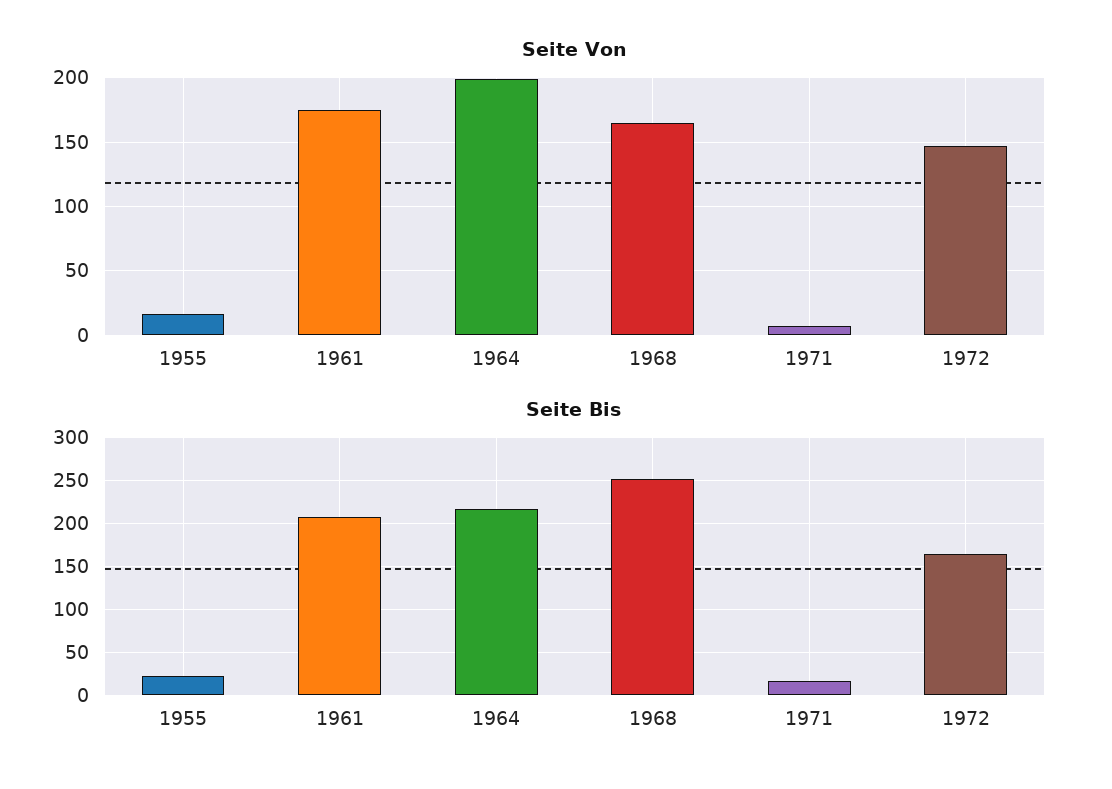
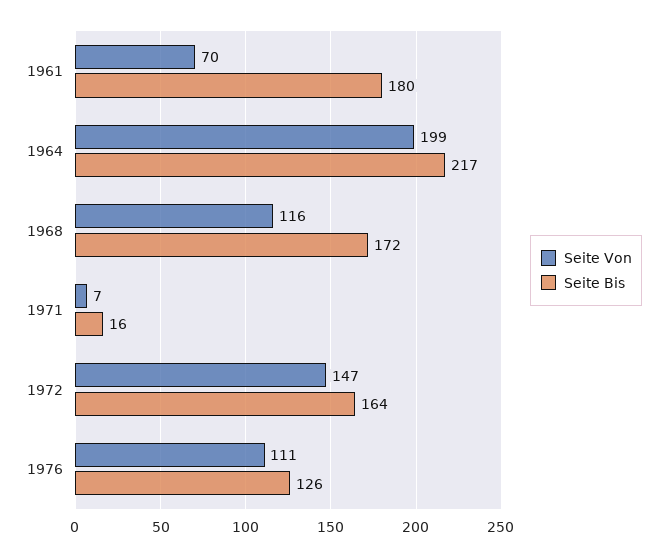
Seite Von, 1955: 15 -> none
Seite Von, 1961: 175 -> 70
Seite Von, 1968: 165 -> 116
Seite Bis, 1955: 20 -> none
Seite Bis, 1961: 210 -> 180
Seite Bis, 1968: 250 -> 172
Seite Von, 1976: none -> 111
Seite Bis, 1976: none -> 126

